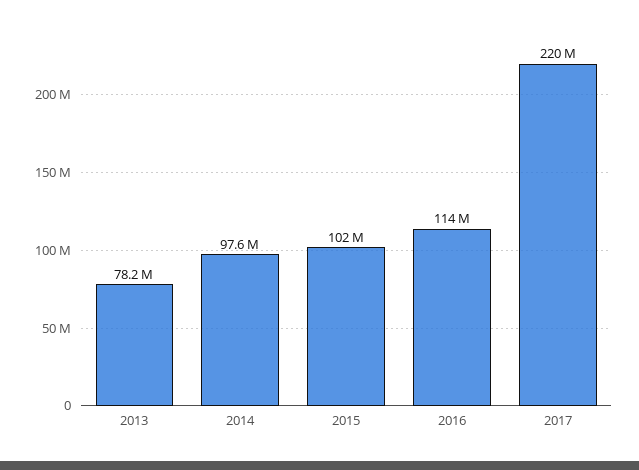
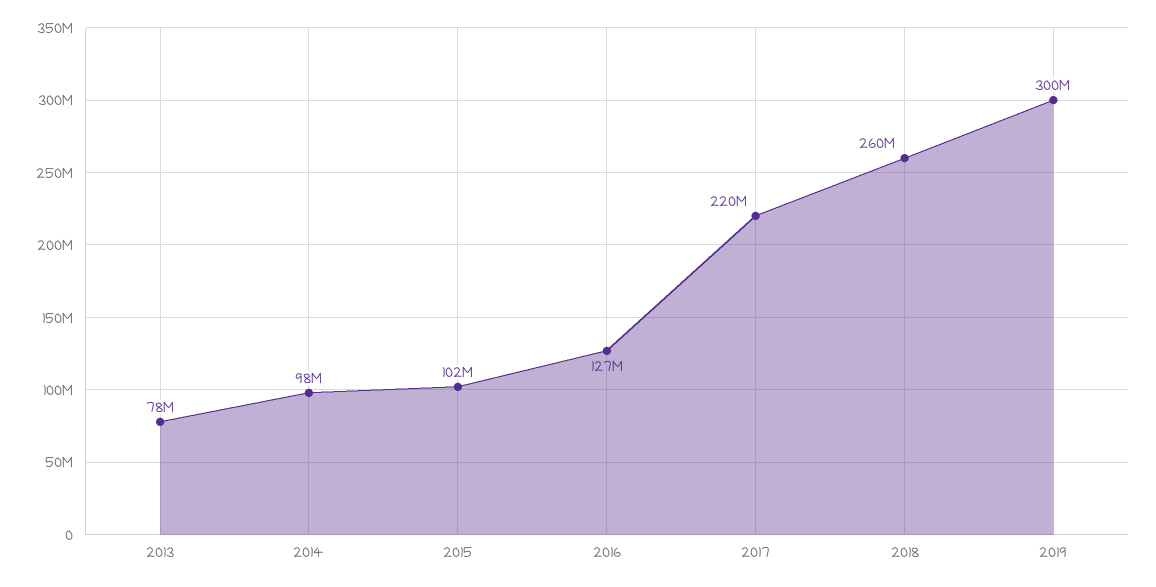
2016: 114000000 -> 127000000
2018: none -> 260000000
2019: none -> 300000000

